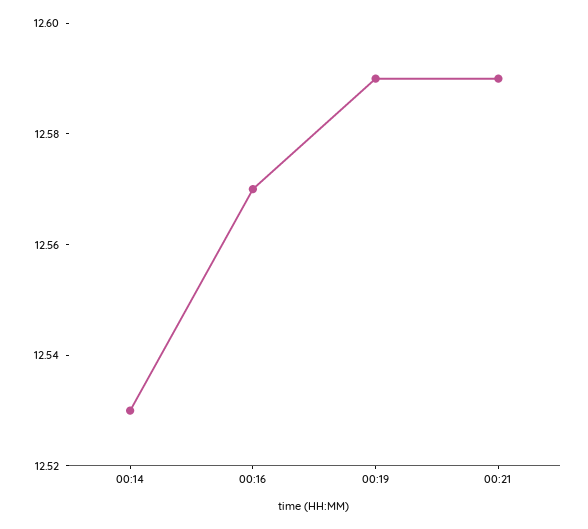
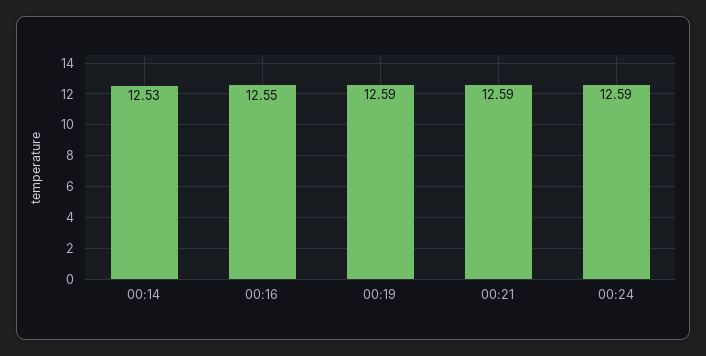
00:16: 12.57 -> 12.55
00:24: none -> 12.59

